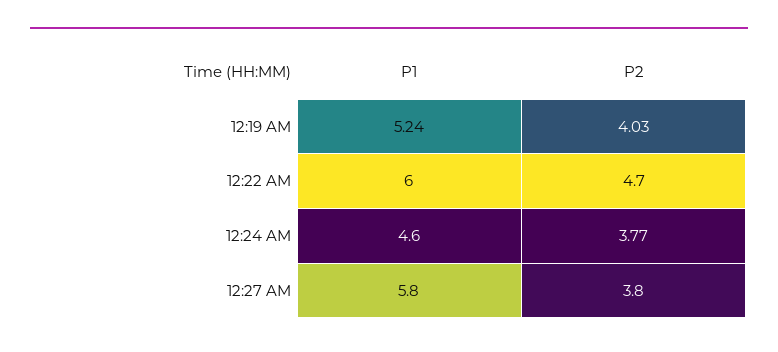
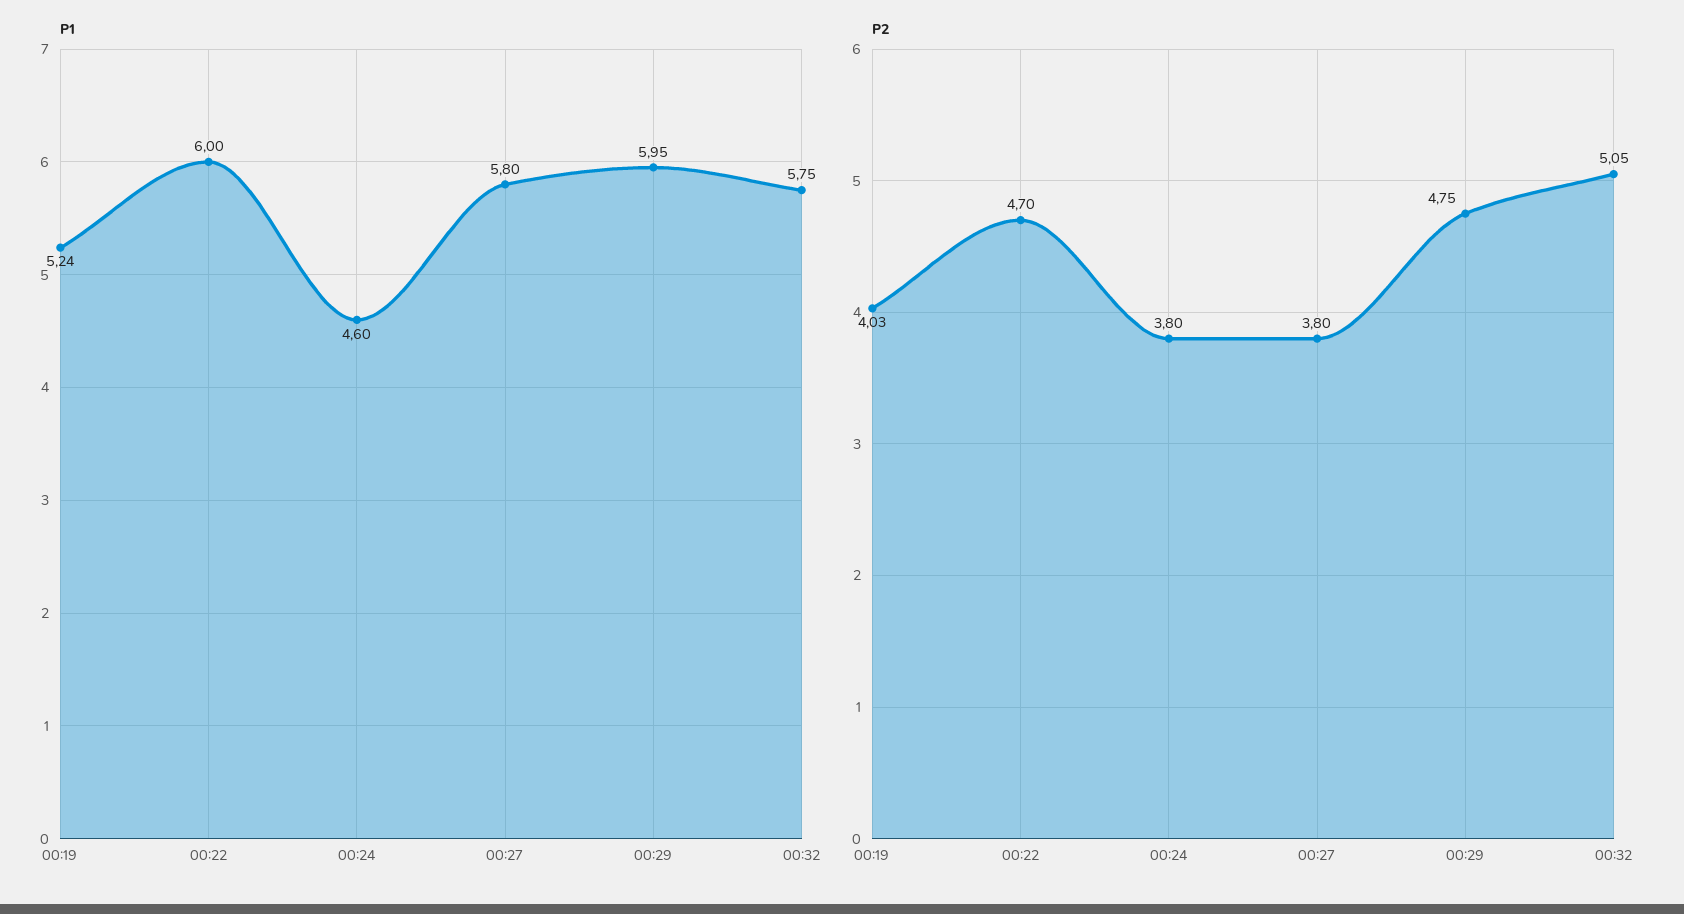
P2, 12:24 AM: 3.77 -> 3.8
P1, 00:29: none -> 5.95
P1, 00:32: none -> 5.75
P2, 00:29: none -> 4.75
P2, 00:32: none -> 5.05

